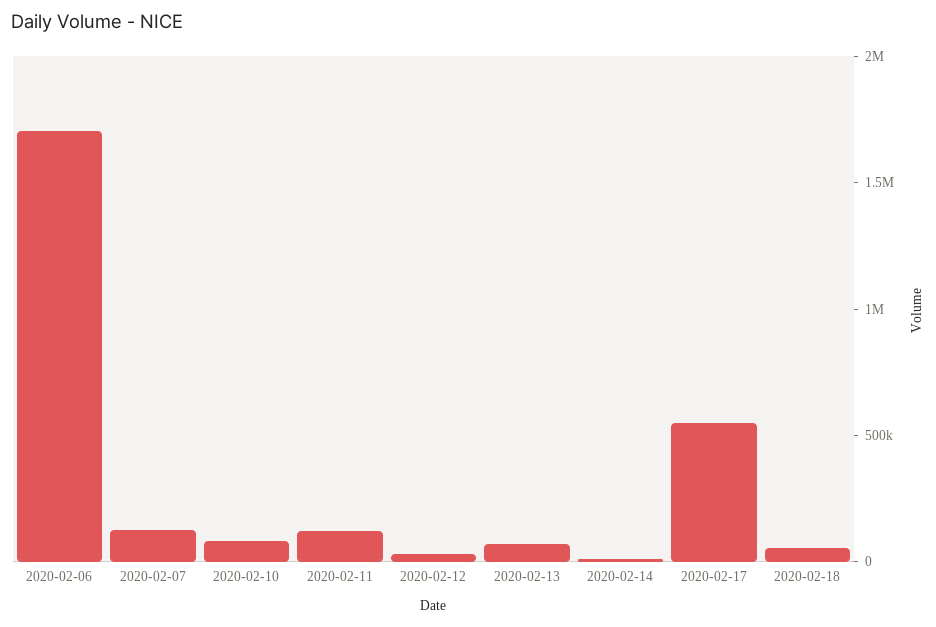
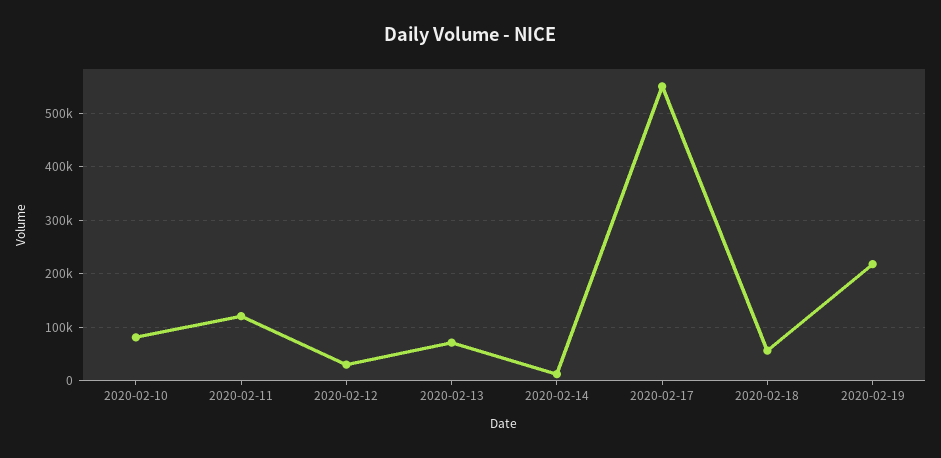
2020-02-06: 1700000 -> none
2020-02-07: 100000 -> none
2020-02-19: none -> 220000

